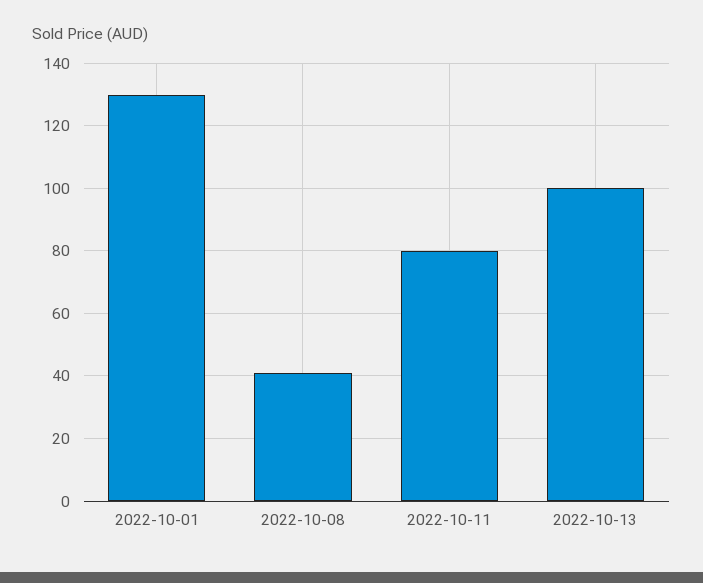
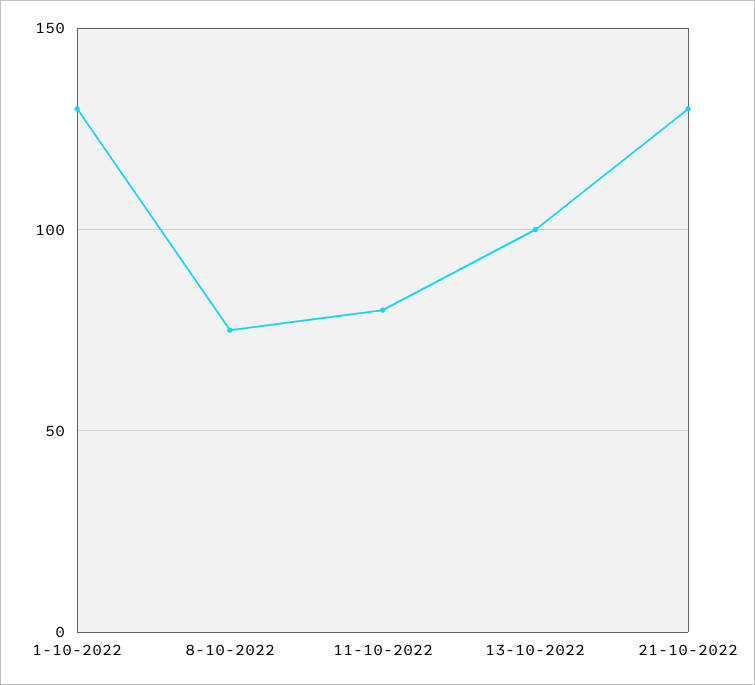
2022-10-08: 40 -> 75
21-10-2022: none -> 130

